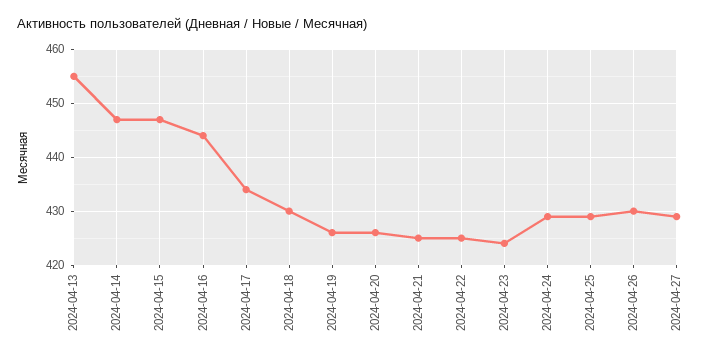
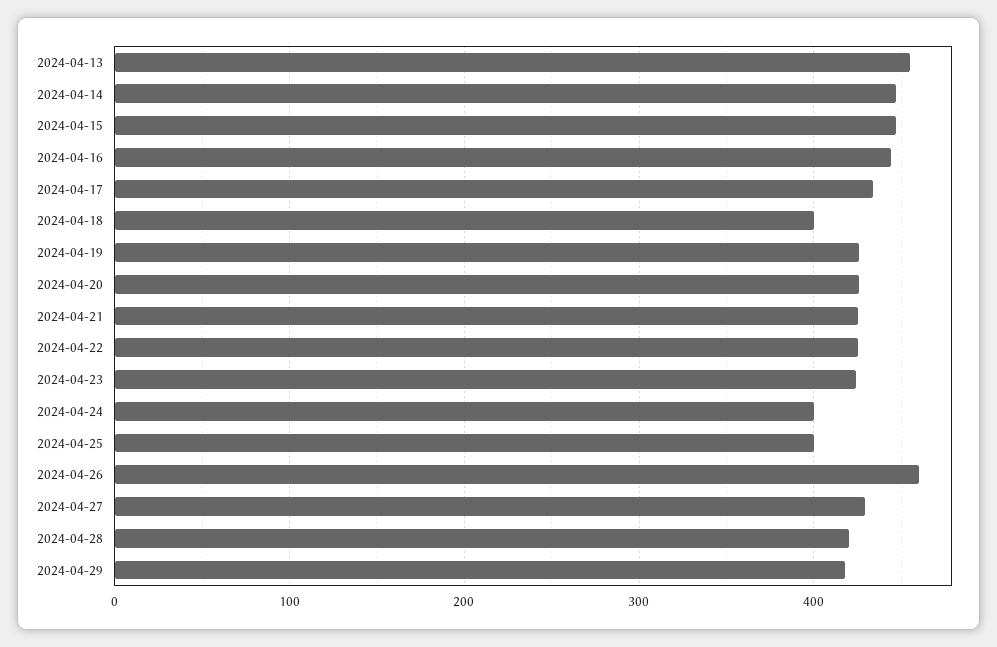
2024-04-18: 430 -> 400
2024-04-24: 430 -> 400
2024-04-25: 430 -> 400
2024-04-26: 430 -> 460
2024-04-28: none -> 420
2024-04-29: none -> 420

